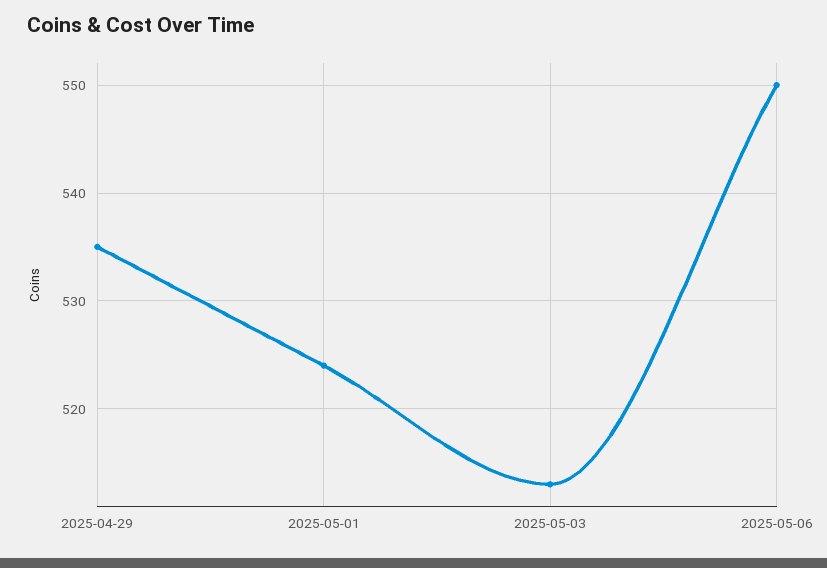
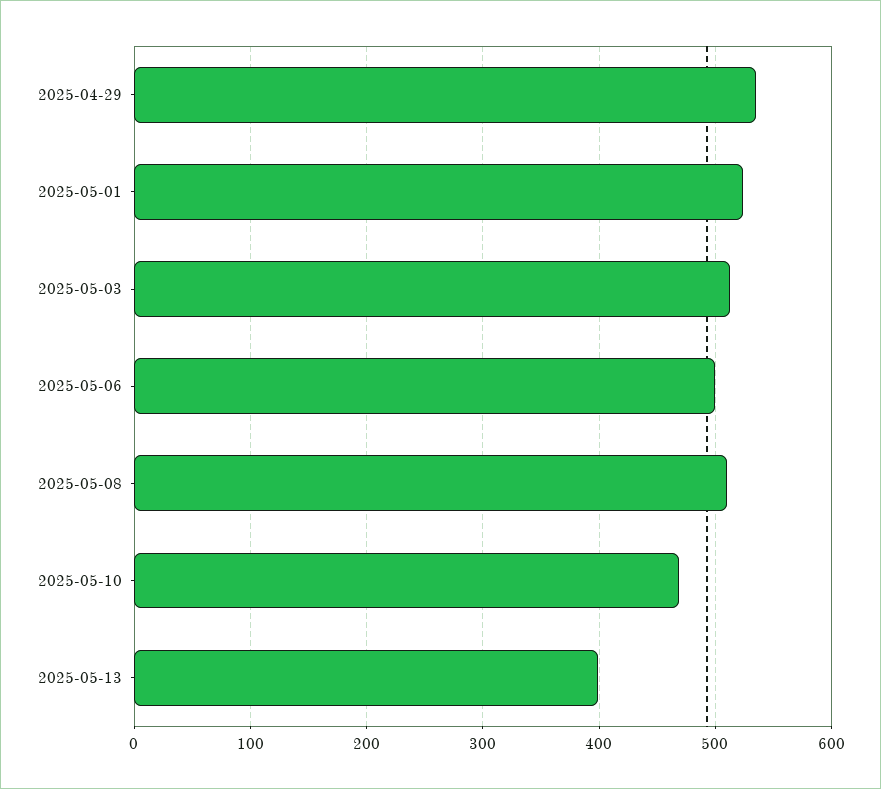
2025-05-06: 550 -> 500
2025-05-08: none -> 510
2025-05-10: none -> 470
2025-05-13: none -> 400

